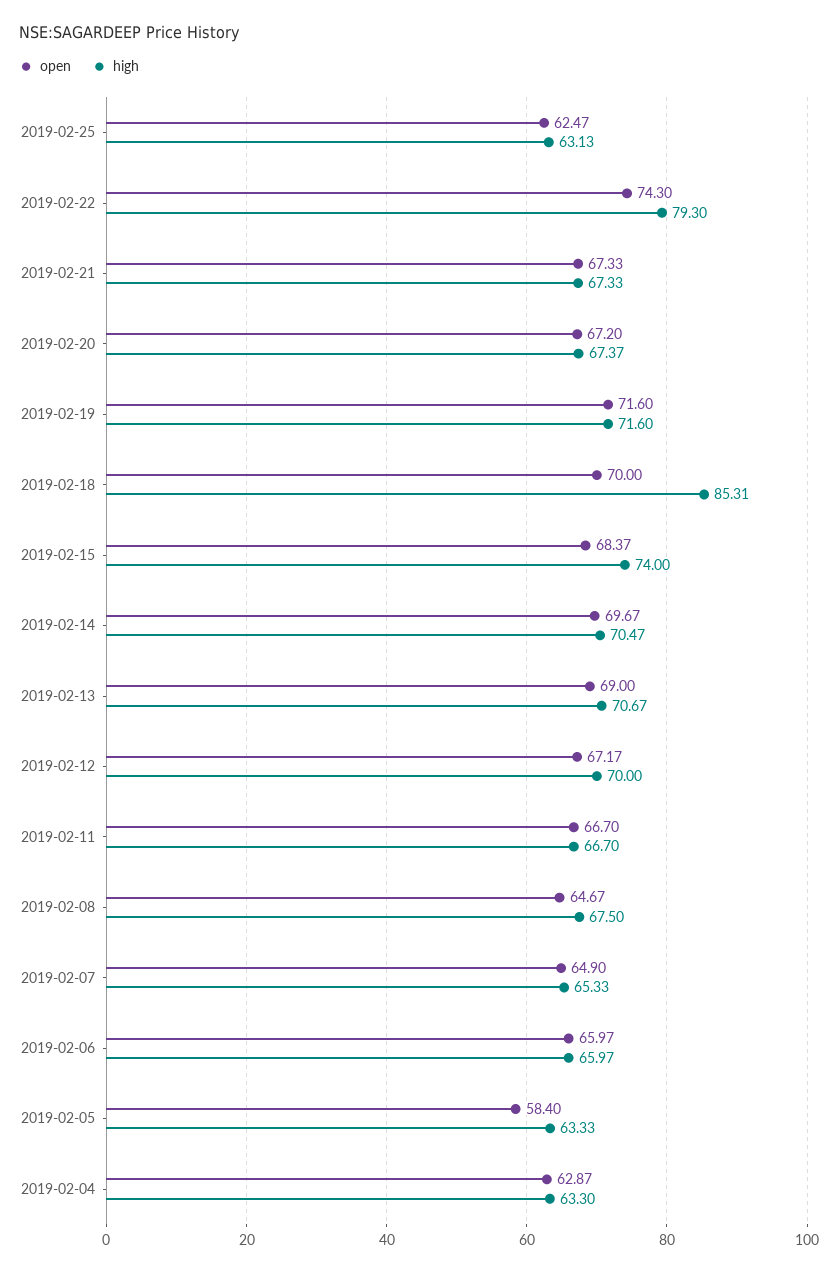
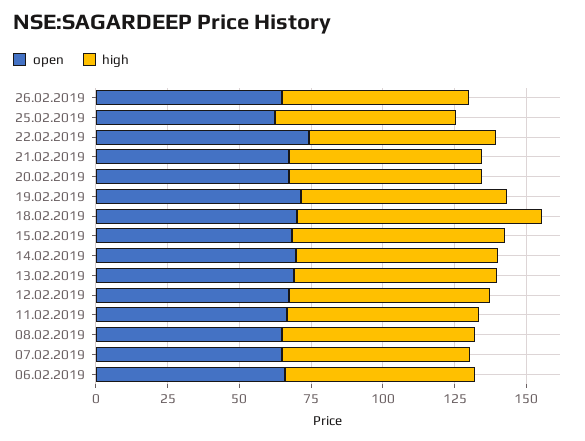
high, 2019-02-22: 79.3 -> 65
open, 2019-02-05: 58.4 -> none
high, 2019-02-05: 63.33 -> none
open, 2019-02-04: 62.87 -> none
high, 2019-02-04: 63.3 -> none
open, 26.02.2019: none -> 65
high, 26.02.2019: none -> 65

